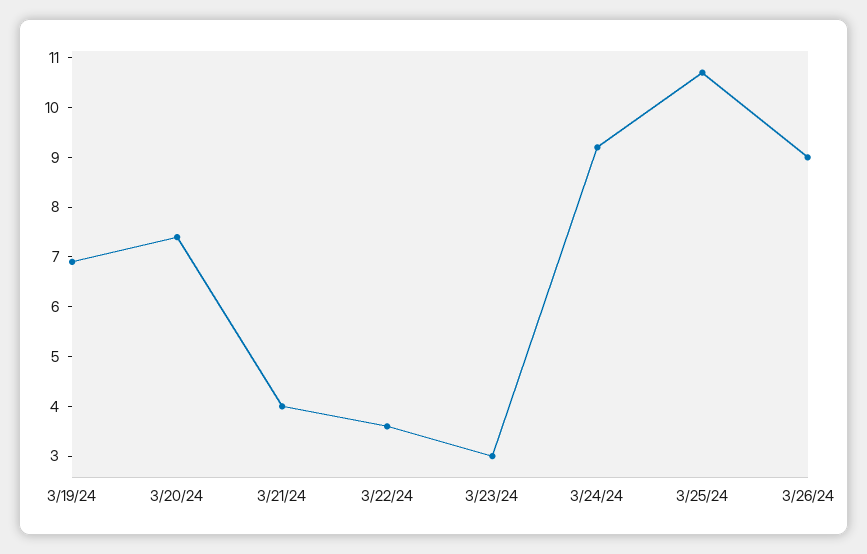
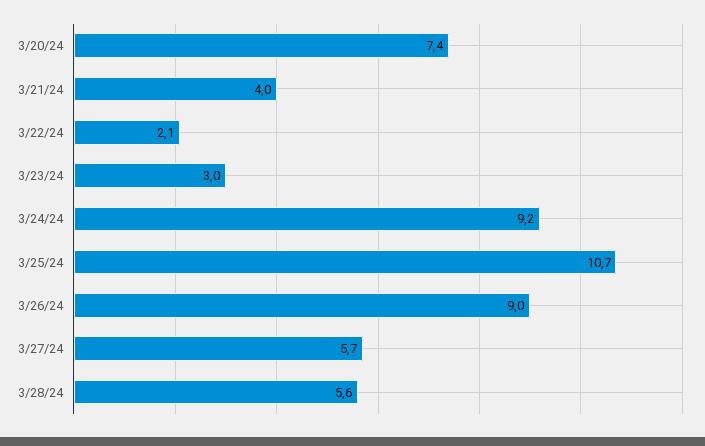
3/19/24: 7 -> none
3/22/24: 3.5 -> 2.1
3/27/24: none -> 5.7
3/28/24: none -> 5.6

